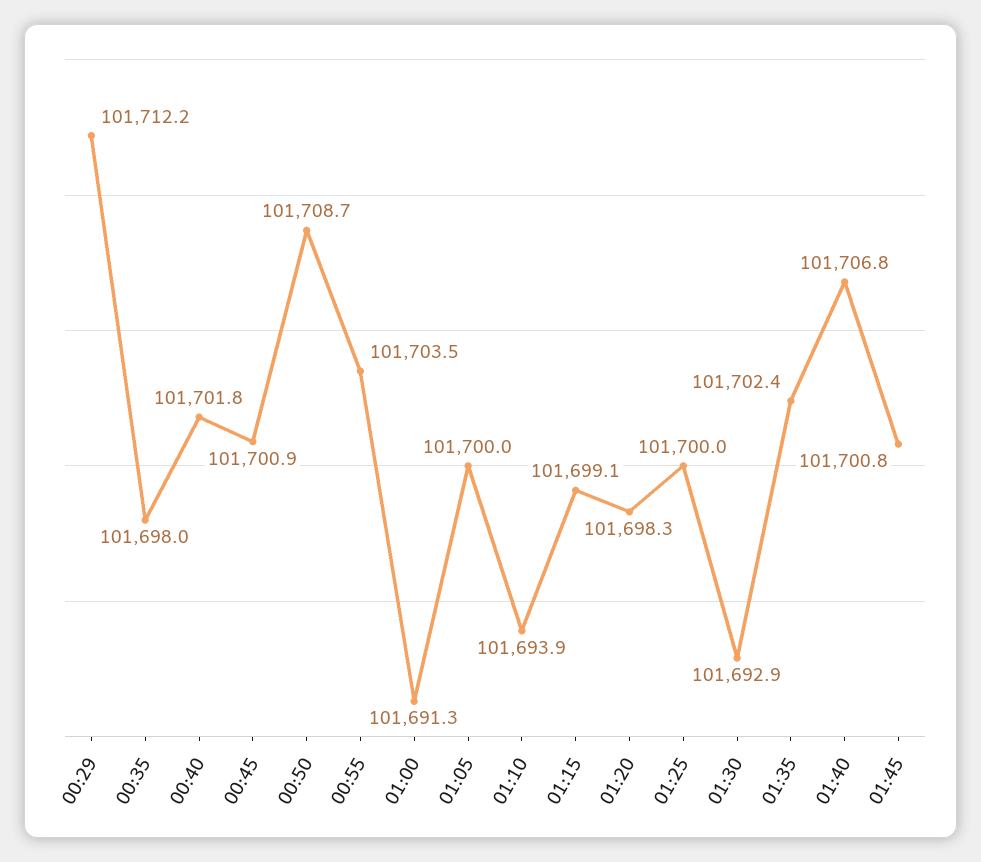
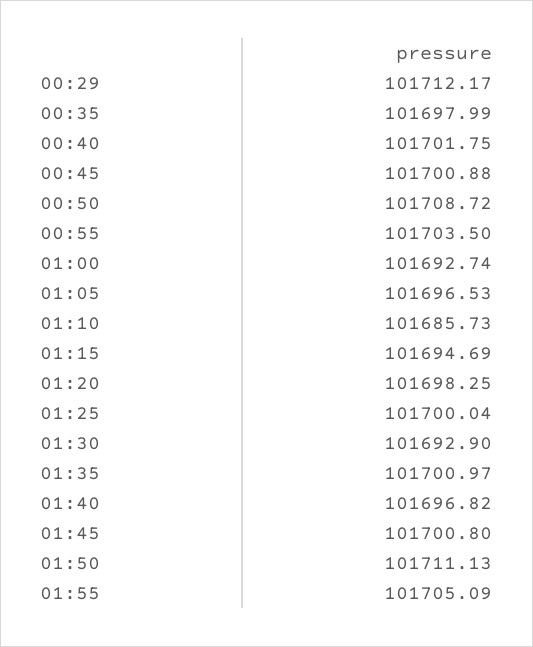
01:00: 101691.3 -> 101692.74
01:05: 101700 -> 101696.53
01:10: 101693.9 -> 101685.73
01:15: 101699.1 -> 101694.69
01:35: 101702.4 -> 101700.97
01:40: 101706.8 -> 101696.82
01:50: none -> 101711.13
01:55: none -> 101705.09

